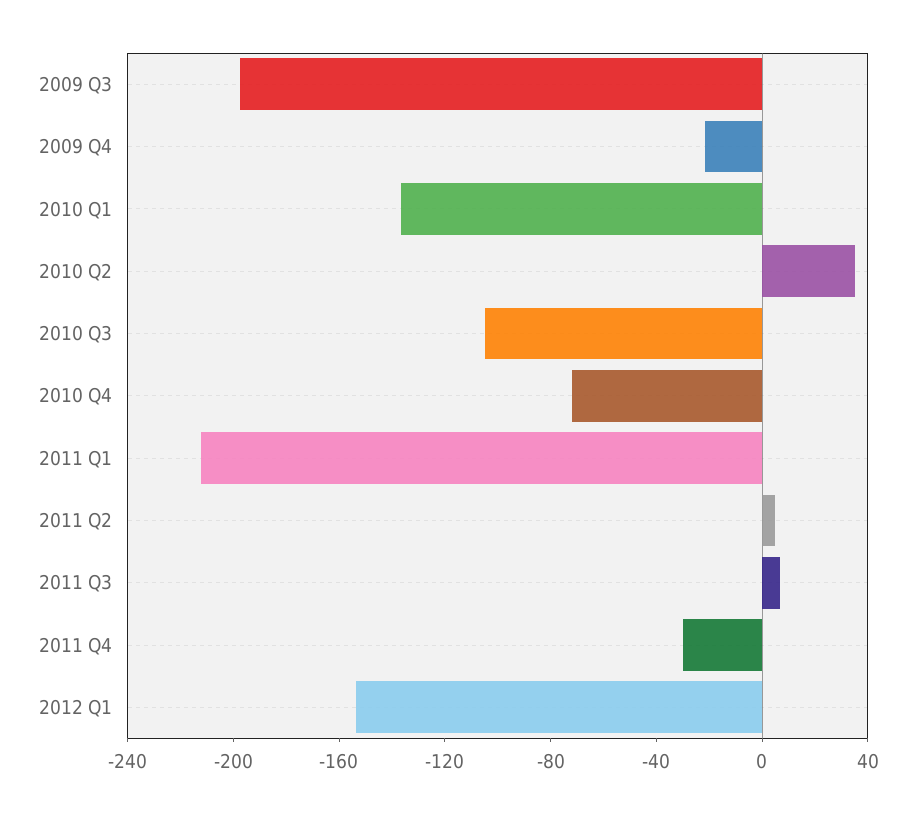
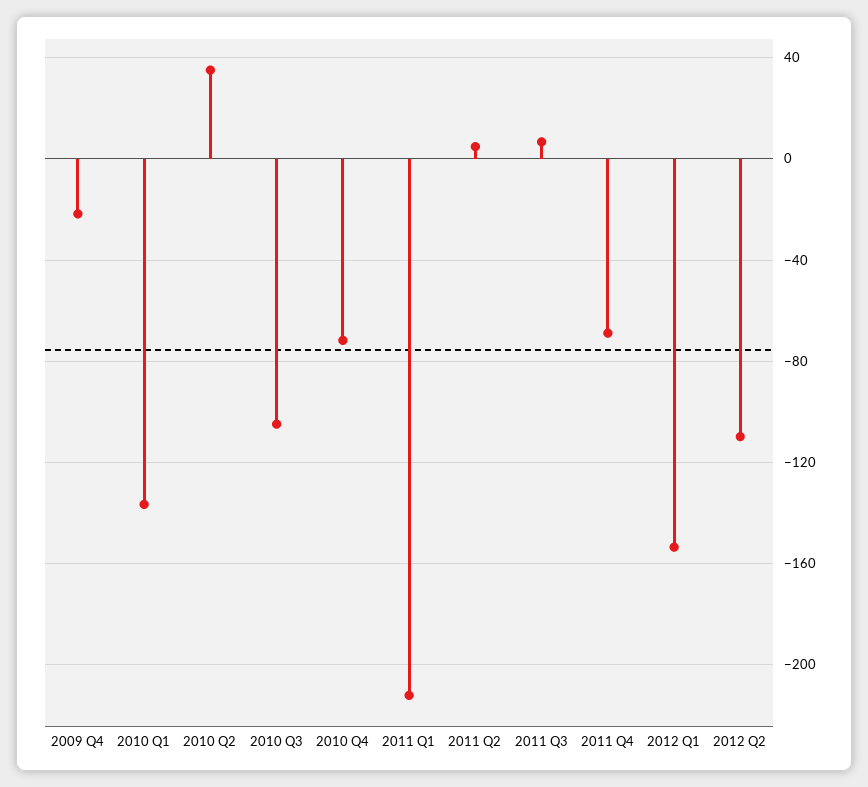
2009 Q3: -200 -> none
2011 Q4: -30 -> -70
2012 Q2: none -> -110

